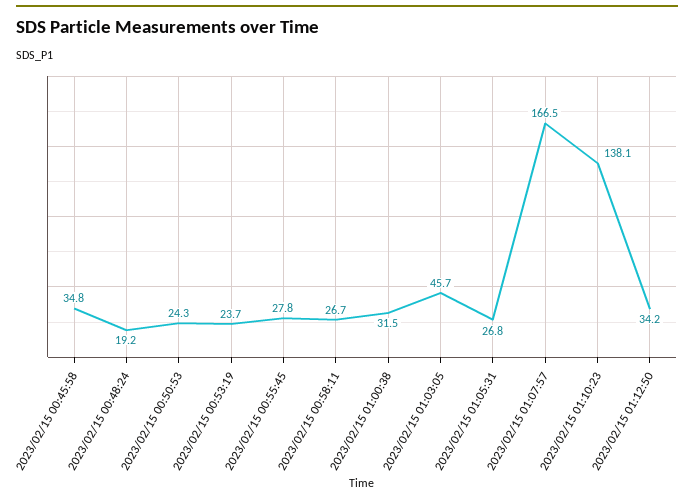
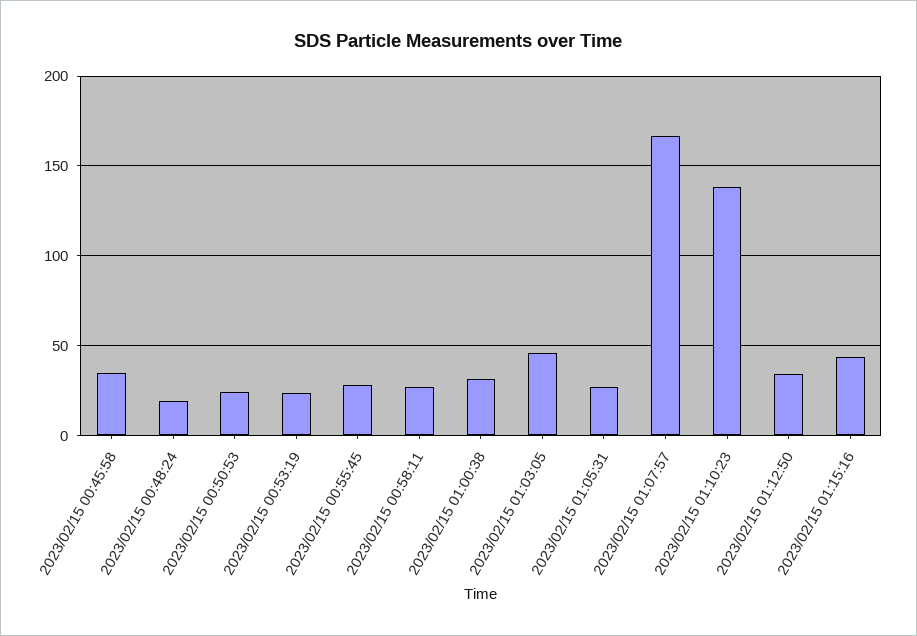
2023/02/15 01:15:16: none -> 45

